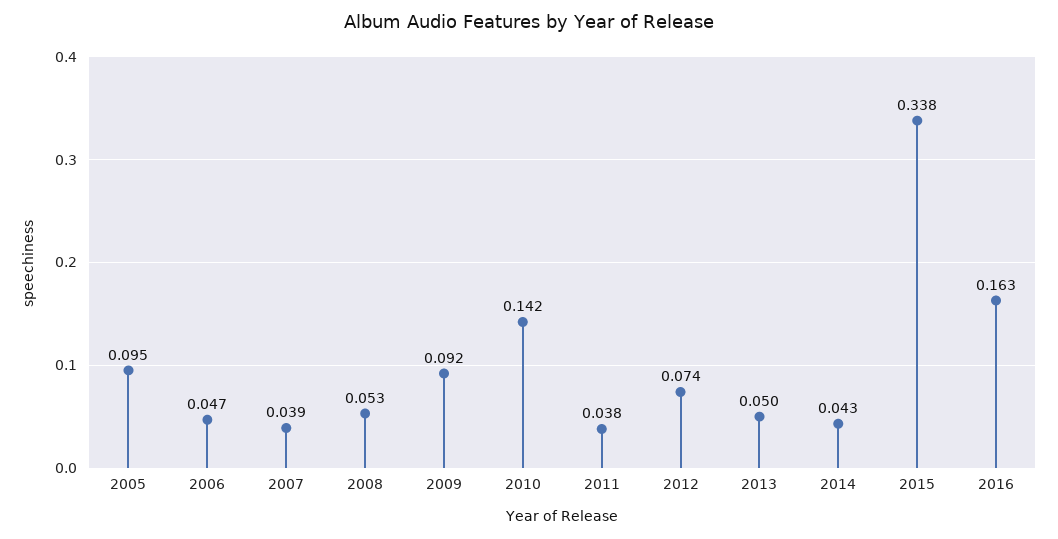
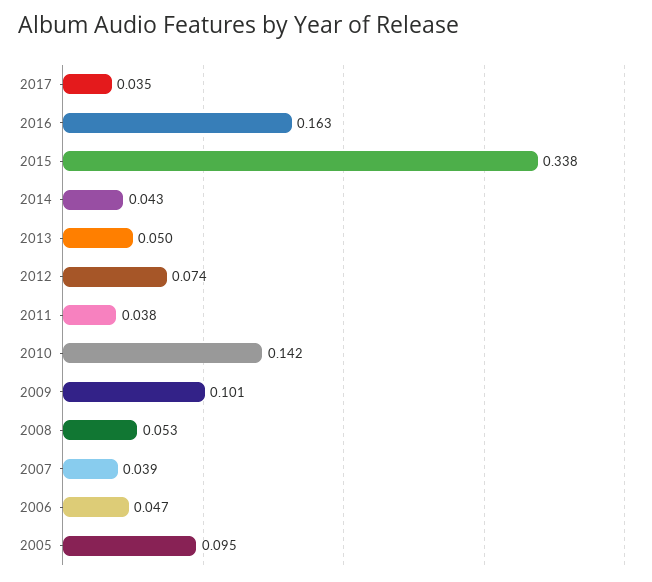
2009: 0.092 -> 0.101
2017: none -> 0.035

